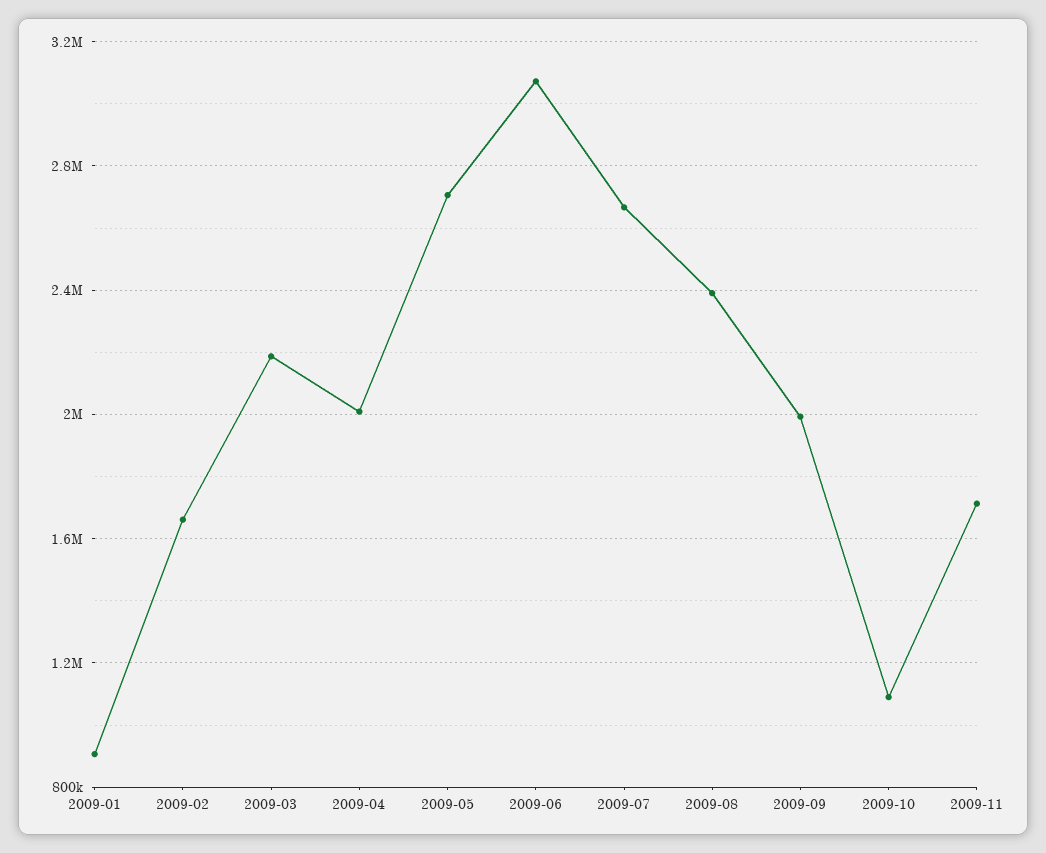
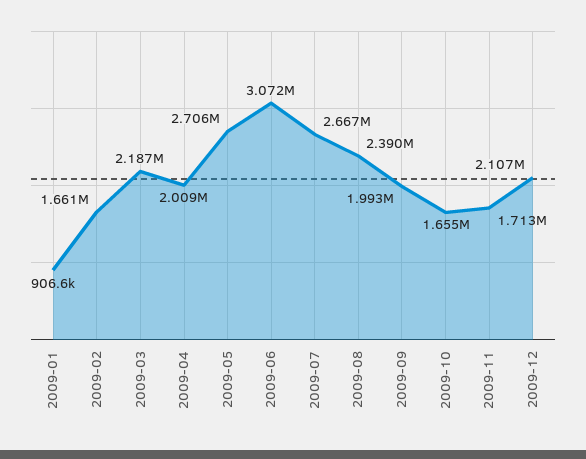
2009-10: 1100000 -> 1655000
2009-12: none -> 2107000

